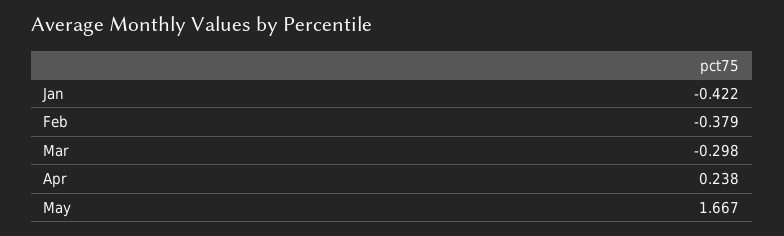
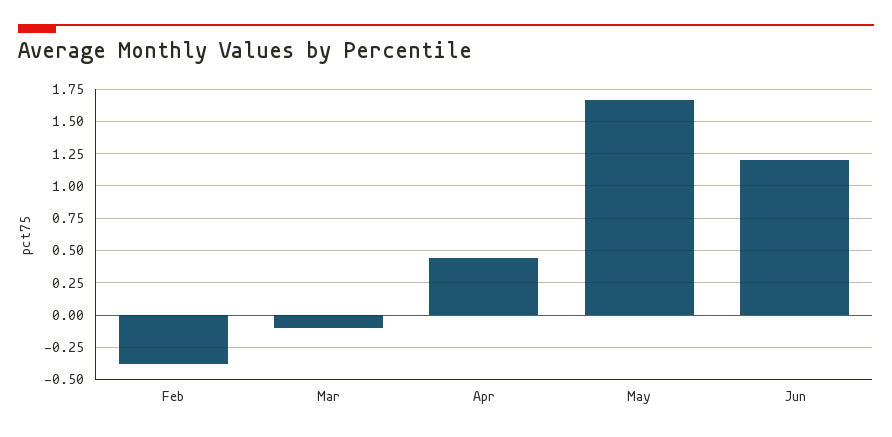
Jan: -0.422 -> none
Mar: -0.298 -> -0.1
Apr: 0.238 -> 0.45
Jun: none -> 1.2

